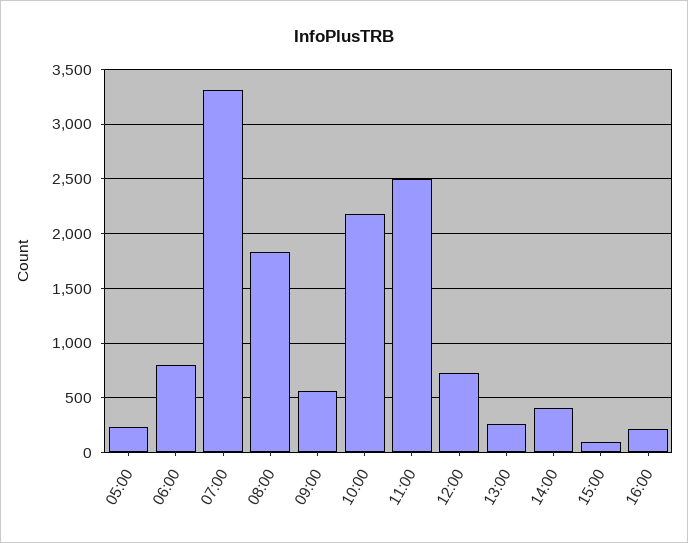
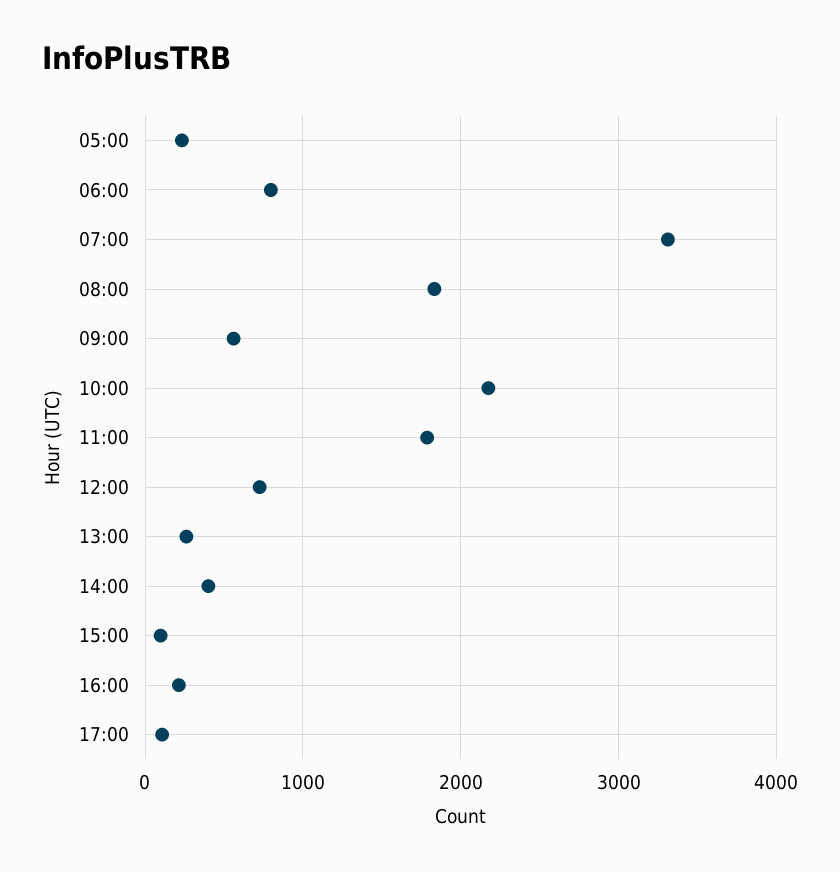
11:00: 2500 -> 1800
17:00: none -> 100

